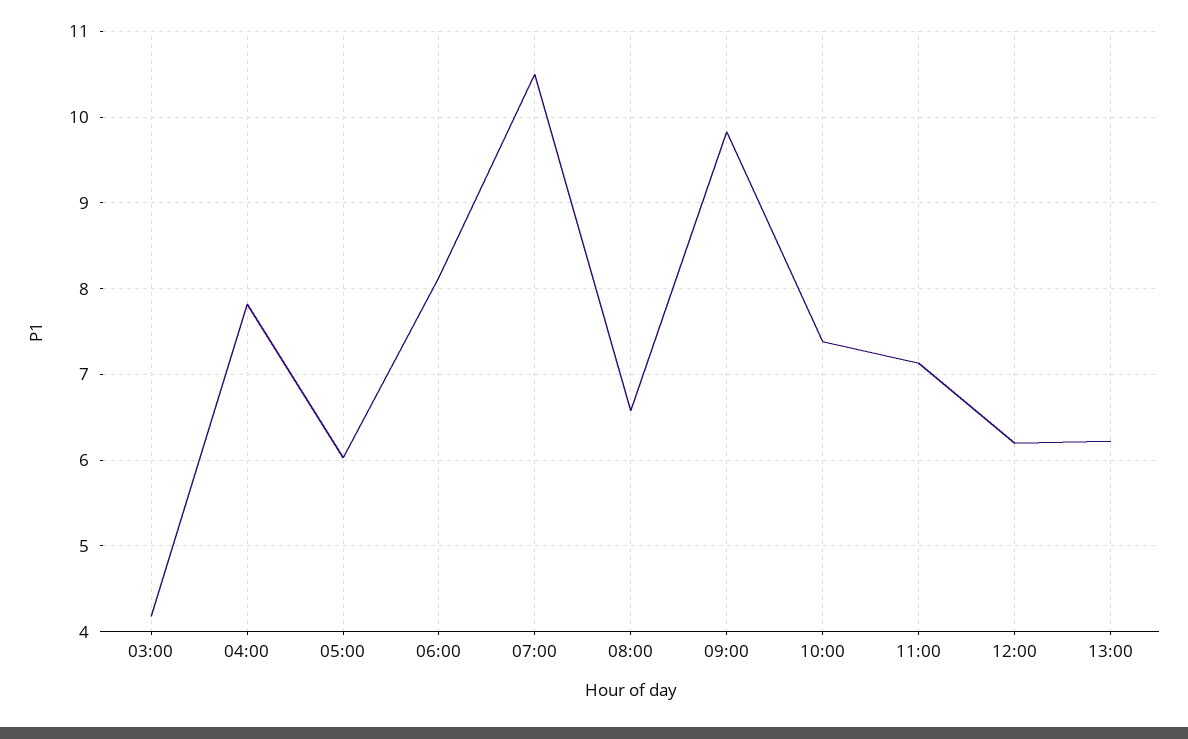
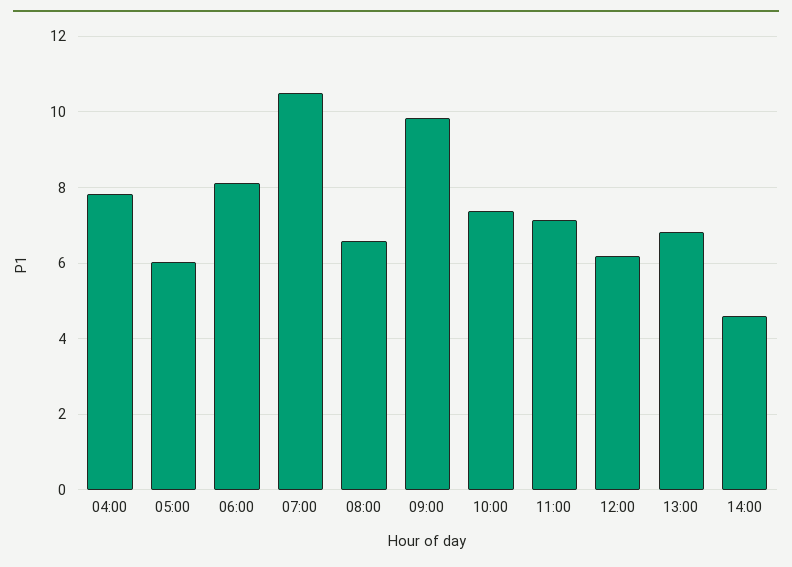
03:00: 4.2 -> none
13:00: 6.2 -> 6.8
14:00: none -> 4.6

